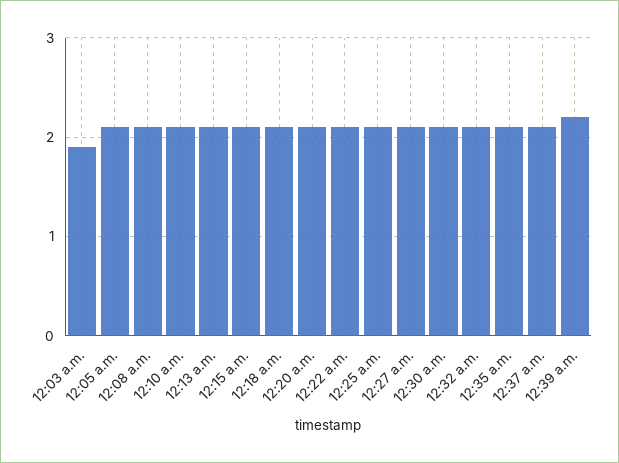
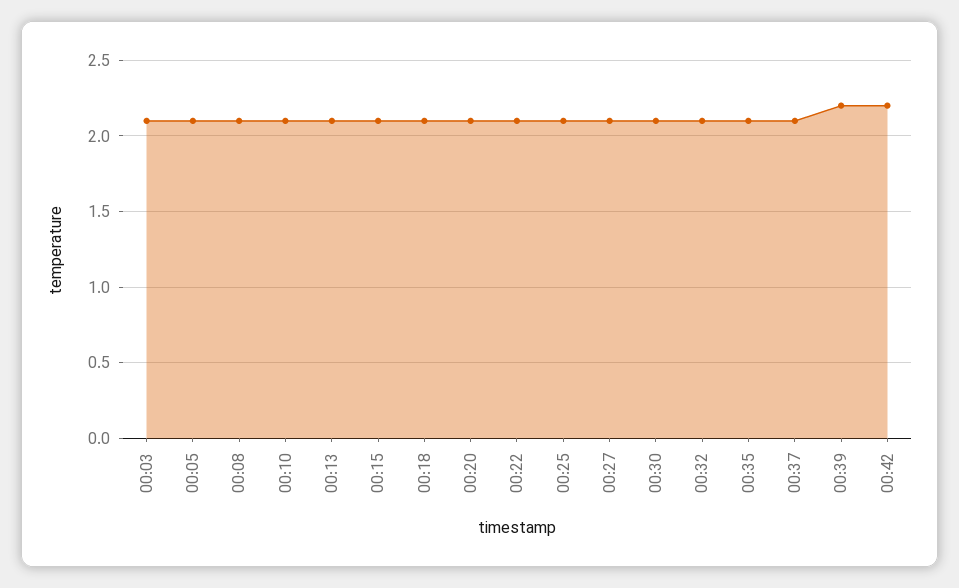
12:03 a.m.: 1.9 -> 2.1
00:42: none -> 2.2

